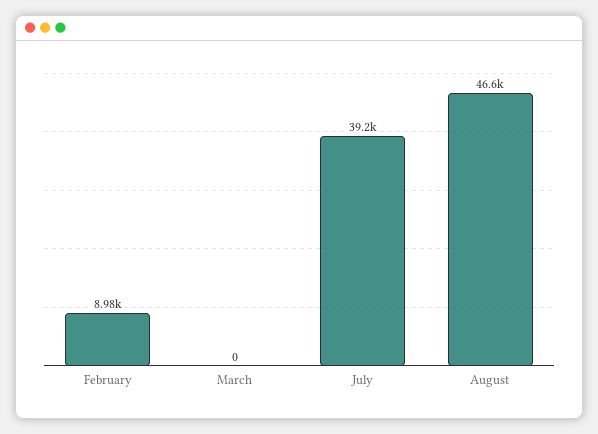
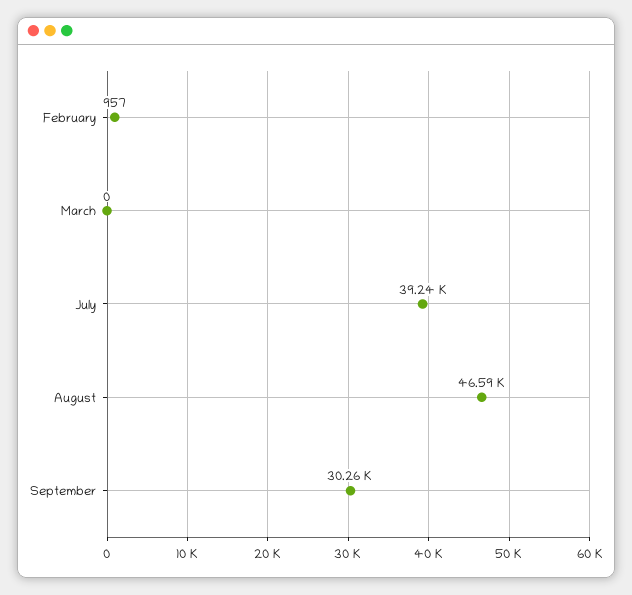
February: 8980 -> 957
September: none -> 30260

